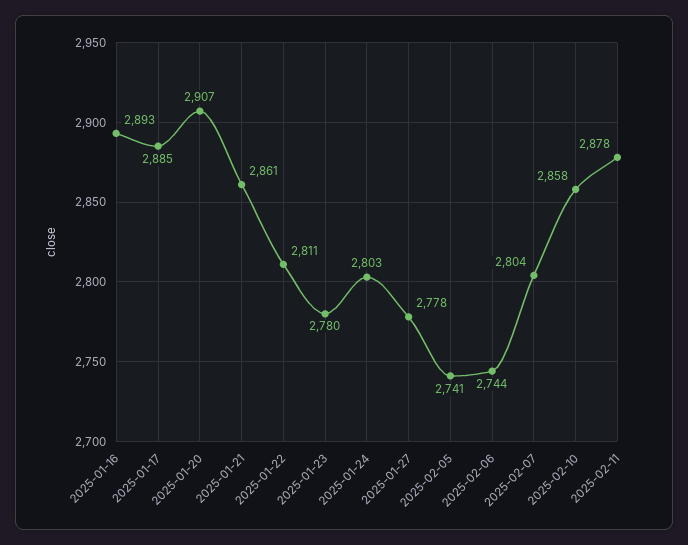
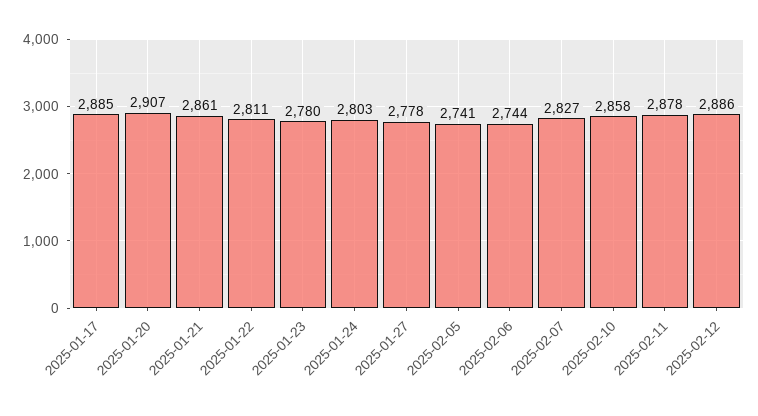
2025-01-16: 2893 -> none
2025-02-07: 2804 -> 2827
2025-02-12: none -> 2886

